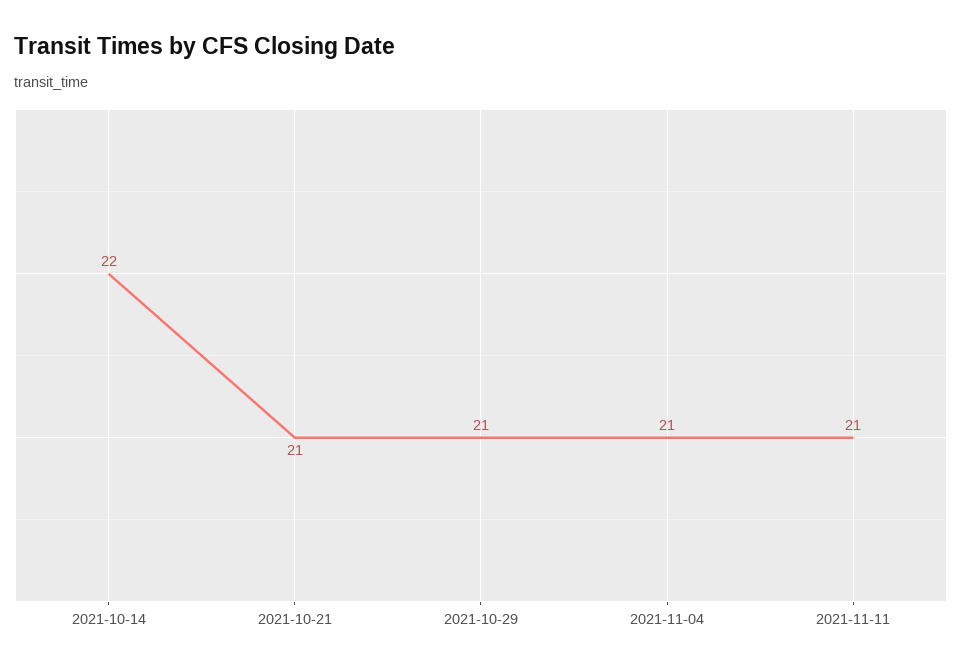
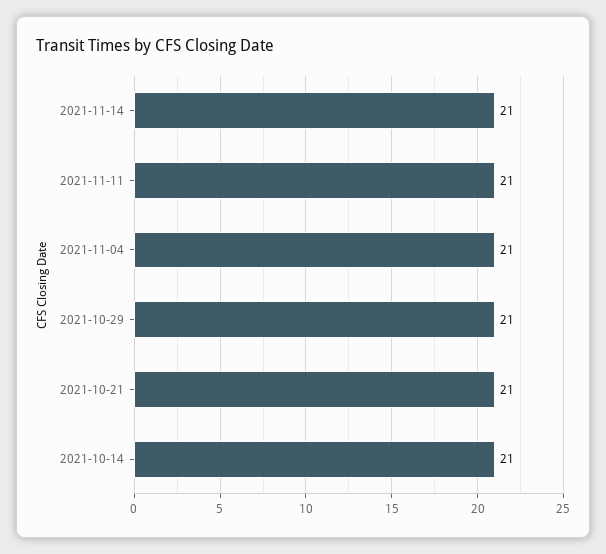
2021-10-14: 22 -> 21
2021-11-14: none -> 21

